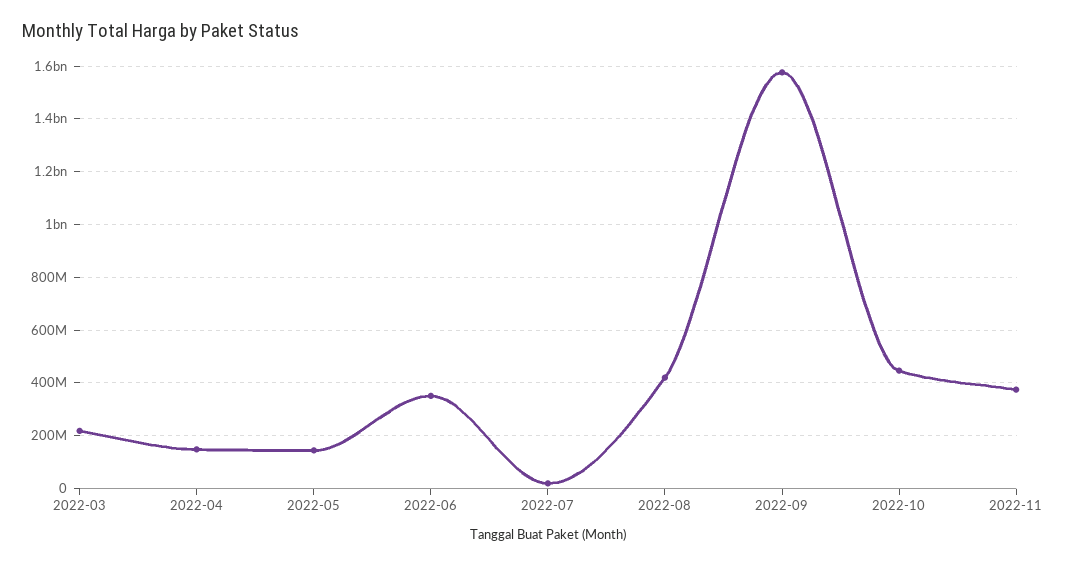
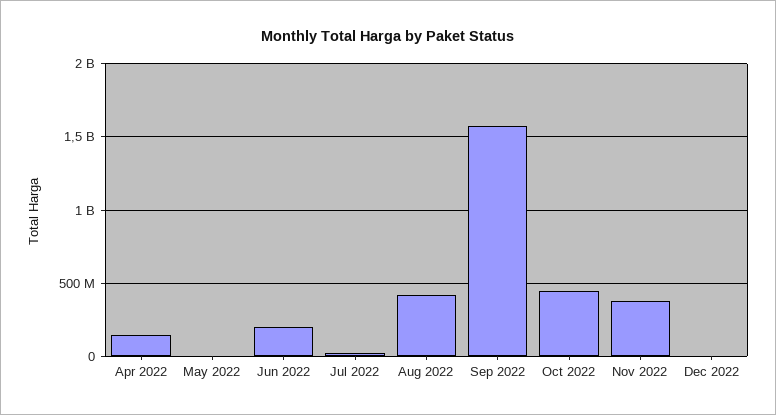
2022-03: 225000000 -> none
2022-05: 150000000 -> 0
2022-06: 350000000 -> 200000000
Dec 2022: none -> 0

